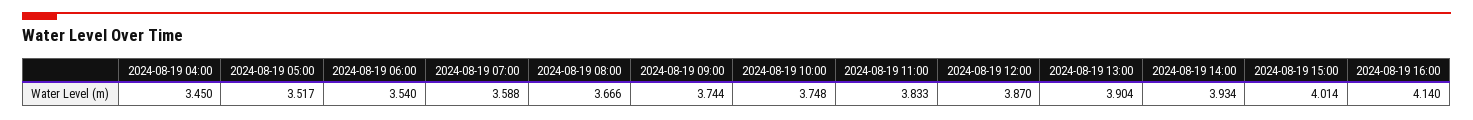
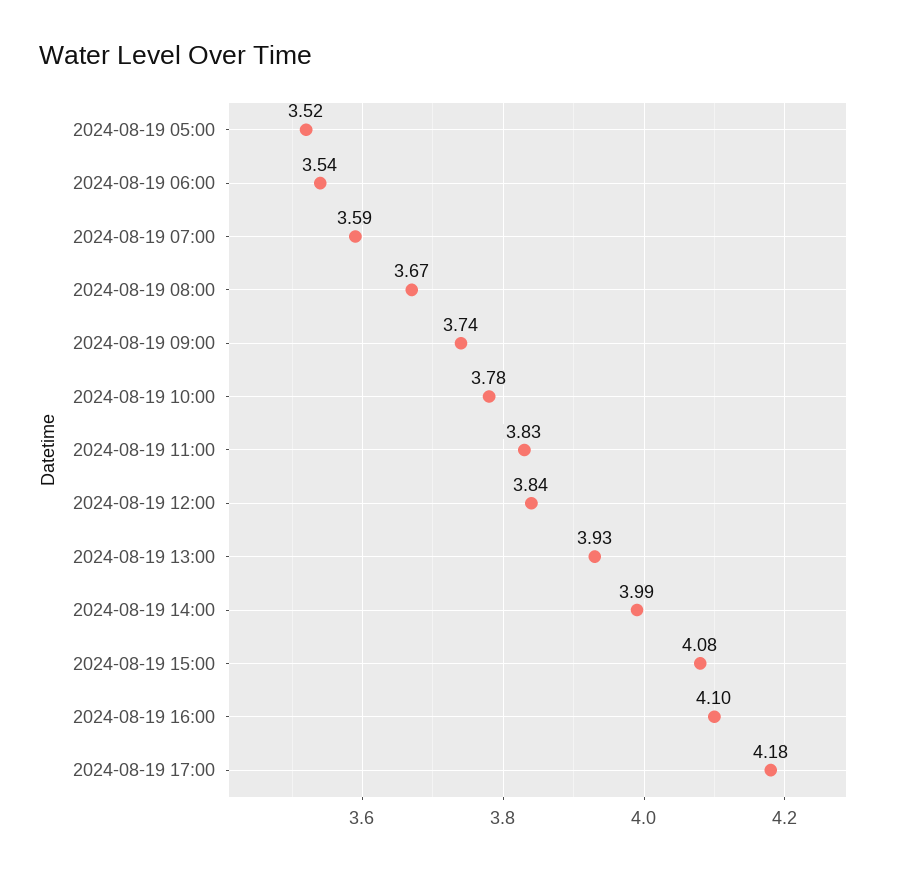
2024-08-19 04:00: 3.45 -> none
2024-08-19 10:00: 3.748 -> 3.78
2024-08-19 12:00: 3.87 -> 3.84
2024-08-19 13:00: 3.904 -> 3.93
2024-08-19 14:00: 3.934 -> 3.99
2024-08-19 15:00: 4.014 -> 4.08
2024-08-19 16:00: 4.14 -> 4.1
2024-08-19 17:00: none -> 4.18

